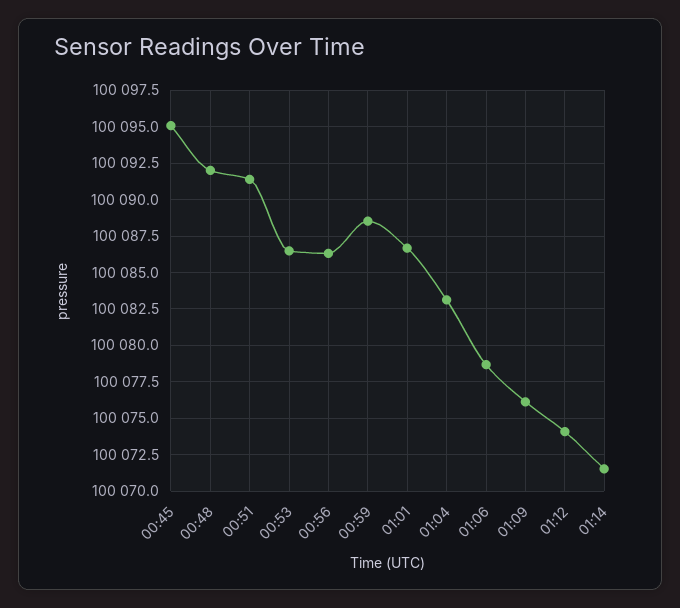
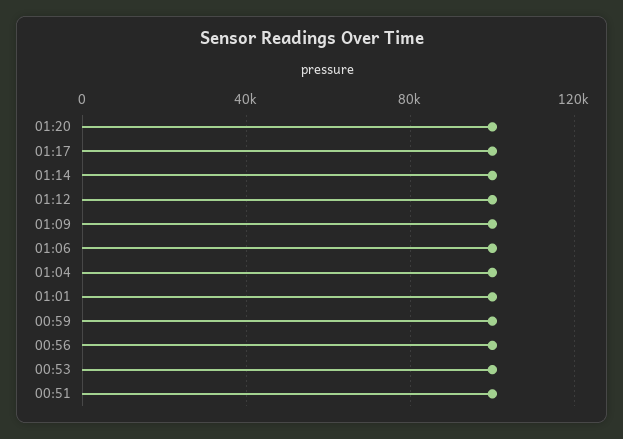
00:45: 100095 -> none
00:48: 100092 -> none
01:20: none -> 100000
01:17: none -> 100000

